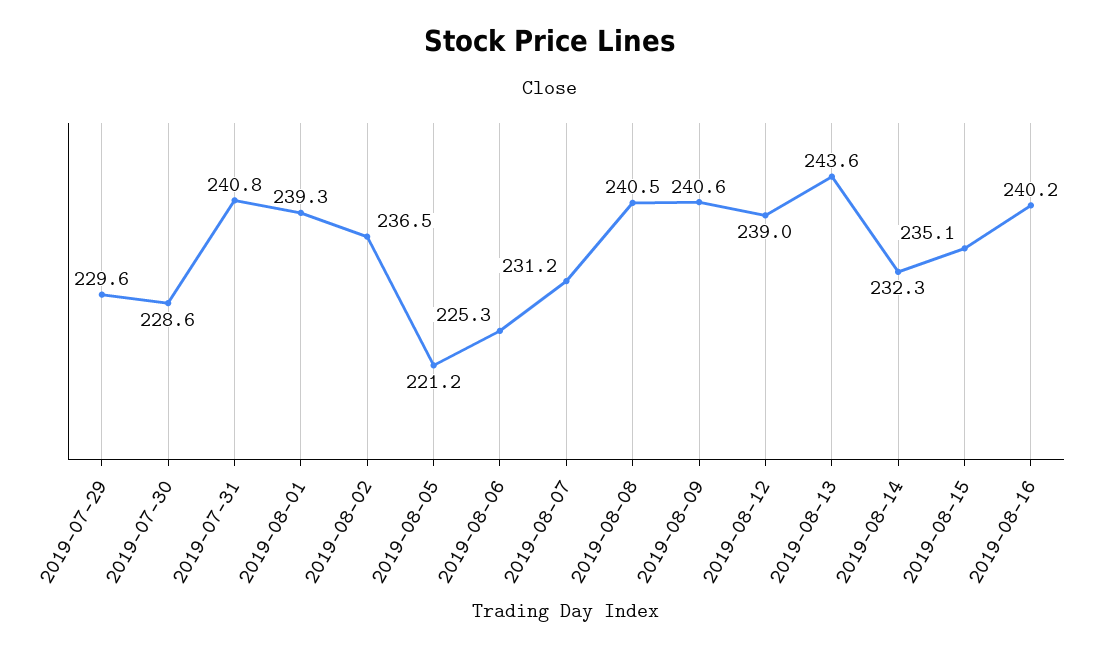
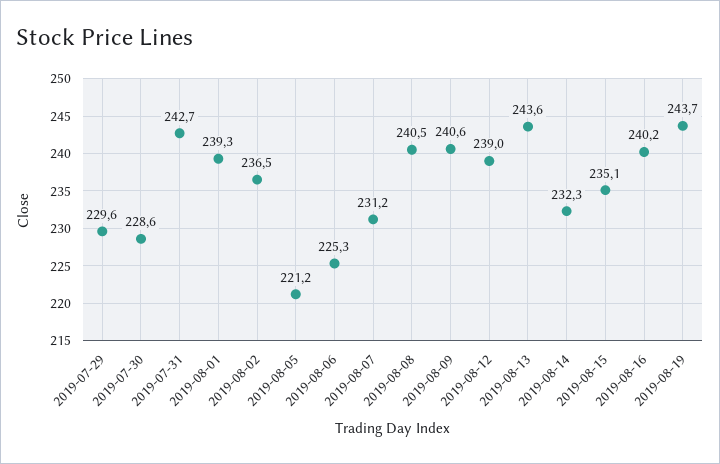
2019-07-31: 240.8 -> 242.7
2019-08-19: none -> 243.7

